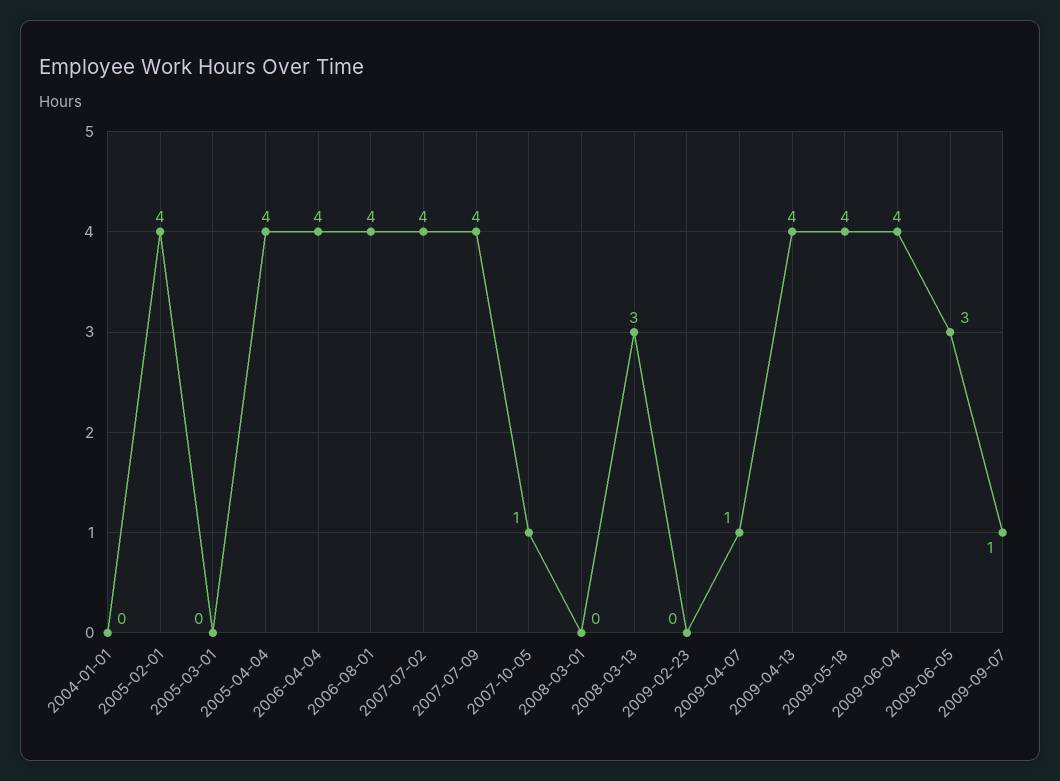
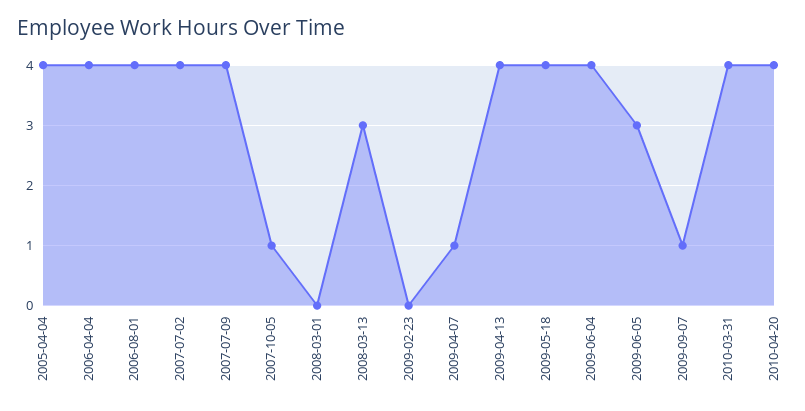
2004-01-01: 0 -> none
2005-02-01: 4 -> none
2005-03-01: 0 -> none
2010-03-31: none -> 4
2010-04-20: none -> 4

